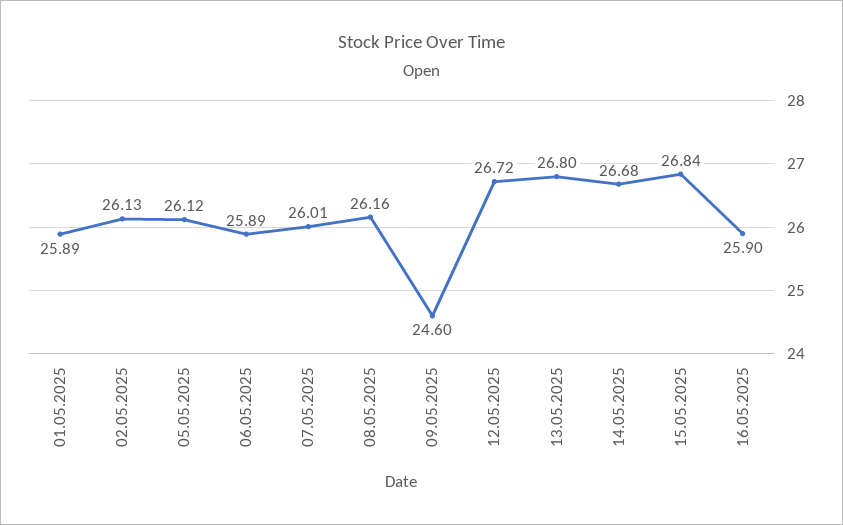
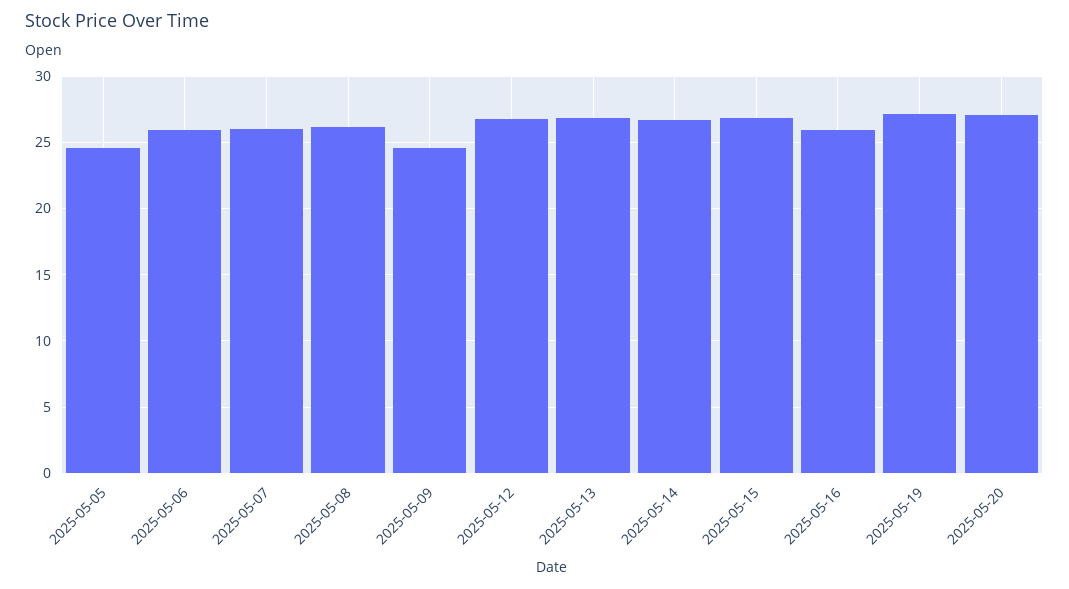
01.05.2025: 25.89 -> none
02.05.2025: 26.13 -> none
05.05.2025: 26.12 -> 24.5
2025-05-19: none -> 27
2025-05-20: none -> 27

